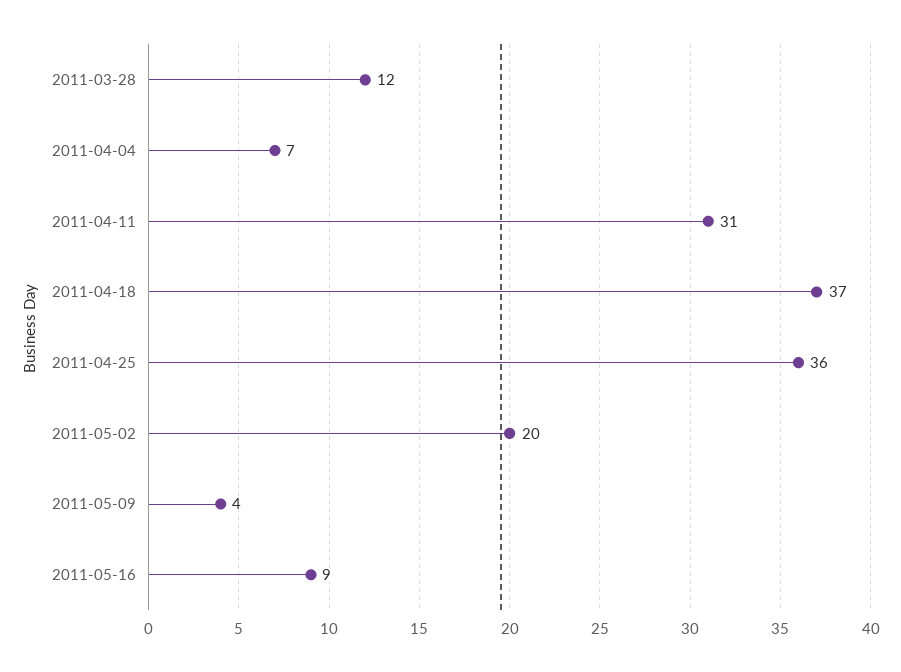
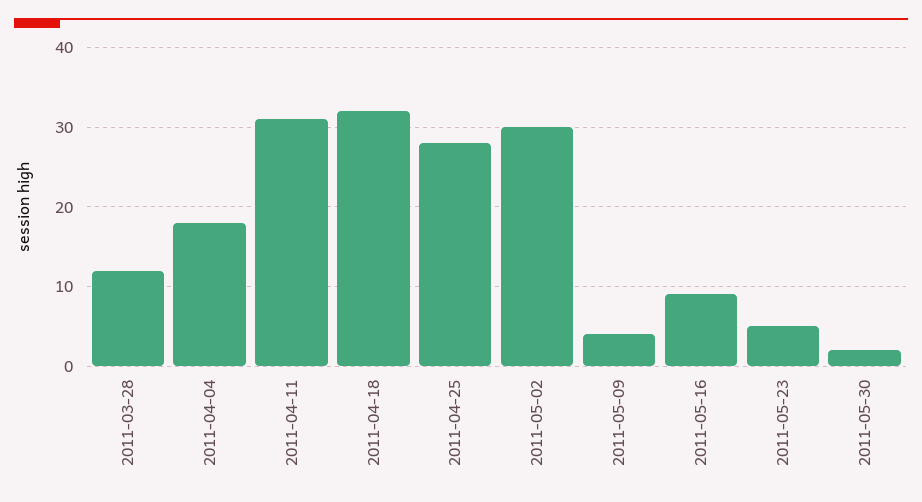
2011-04-04: 7 -> 18
2011-04-18: 37 -> 32
2011-04-25: 36 -> 28
2011-05-02: 20 -> 30
2011-05-23: none -> 5
2011-05-30: none -> 2

